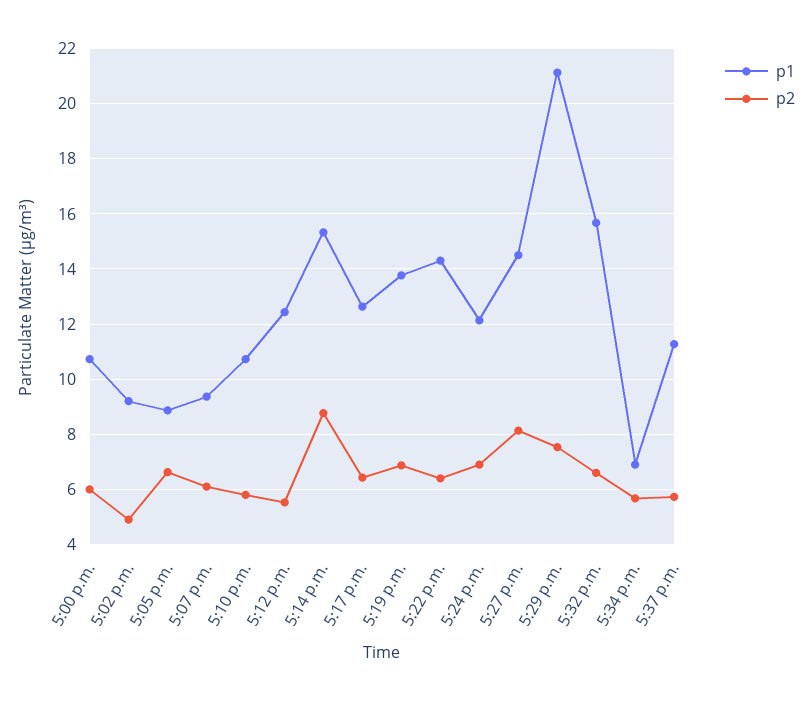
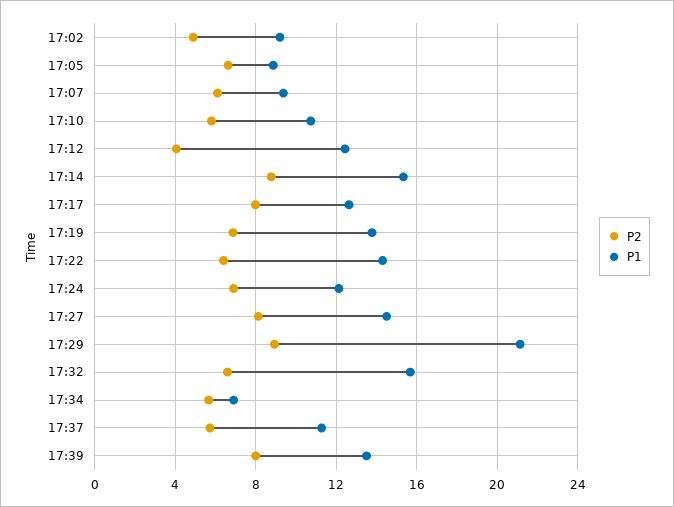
p1, 5:00 p.m.: 10.75 -> none
p2, 5:00 p.m.: 6 -> none
p2, 5:12 p.m.: 5.5 -> 4
p2, 5:17 p.m.: 6.5 -> 8
p2, 5:29 p.m.: 7.5 -> 9
p2, 17:39: none -> 8
p1, 17:39: none -> 13.5

